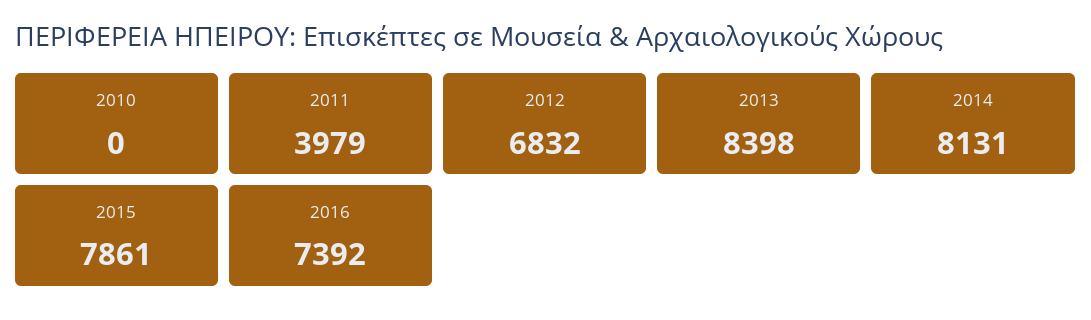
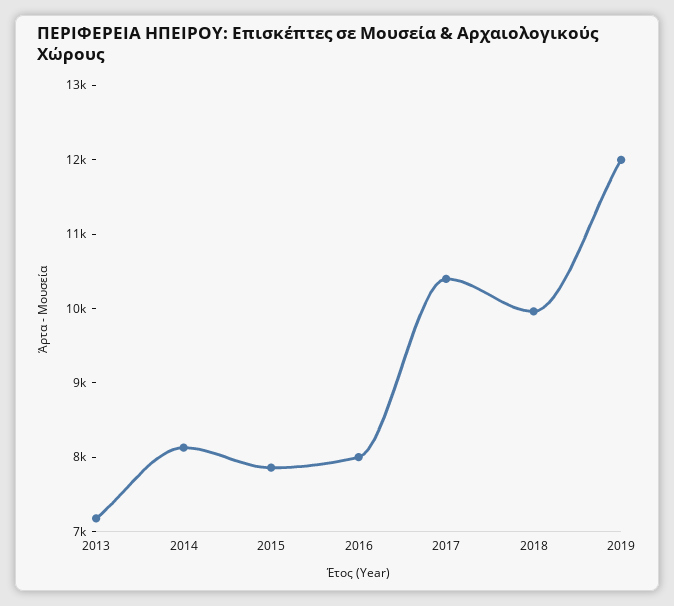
2010: 0 -> none
2011: 3979 -> none
2012: 6832 -> none
2013: 8398 -> 7200
2016: 7392 -> 8000
2017: none -> 10400
2018: none -> 10000
2019: none -> 12000

